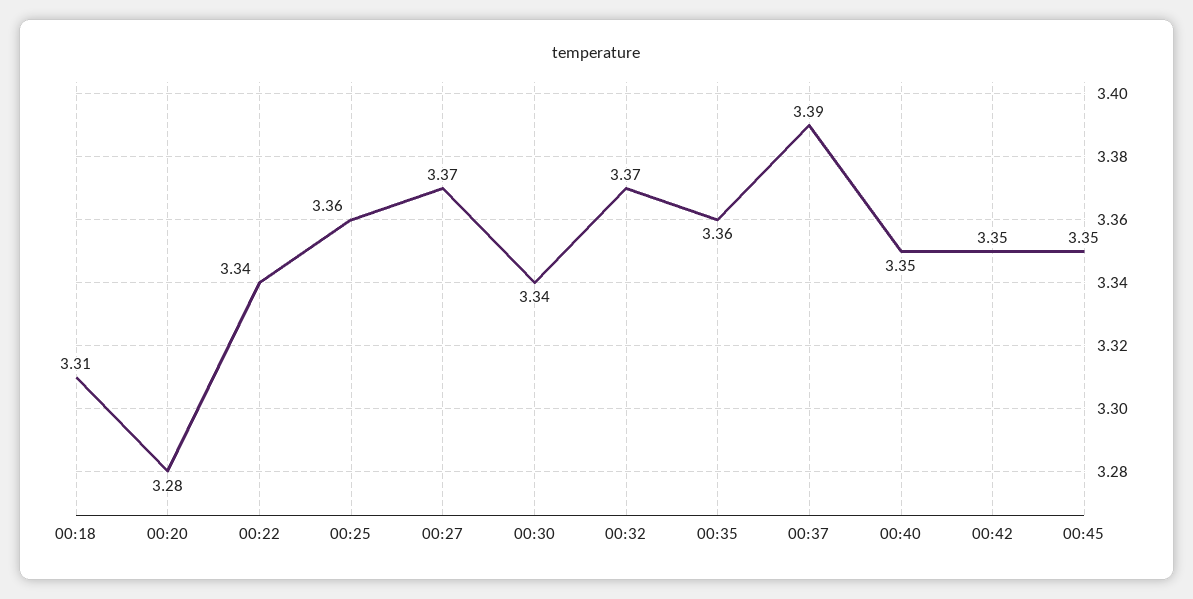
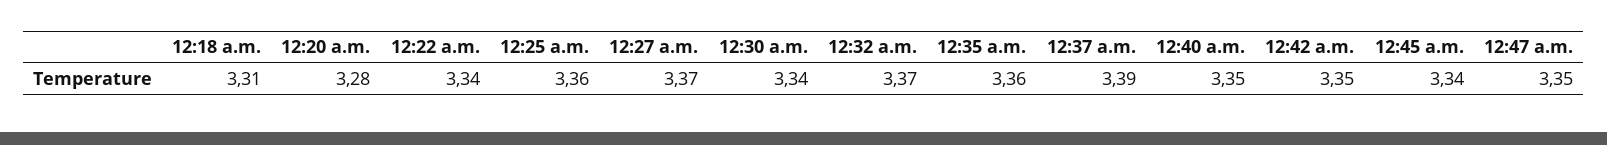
00:45: 3.35 -> 3.34
12:47 a.m.: none -> 3.35

